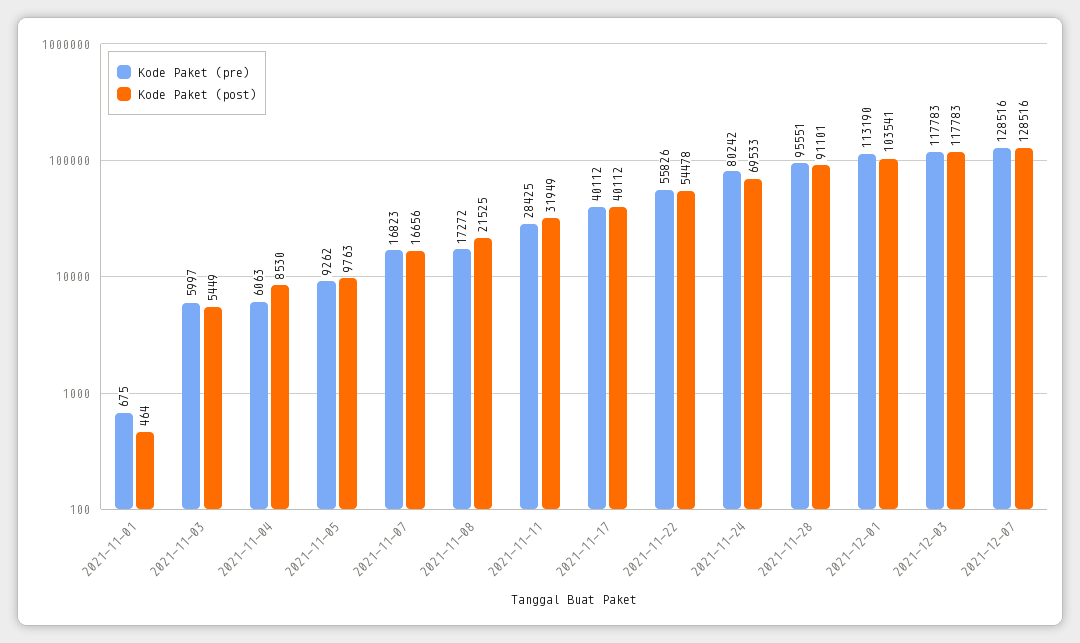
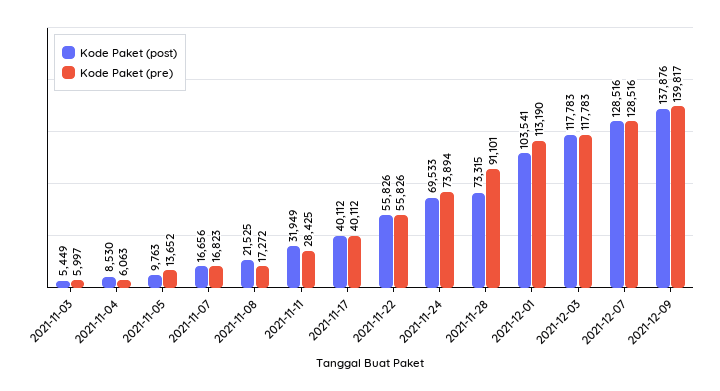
Kode Paket (pre), 2021-11-01: 675 -> none
Kode Paket (post), 2021-11-01: 464 -> none
Kode Paket (pre), 2021-11-05: 9262 -> 13652
Kode Paket (post), 2021-11-22: 54478 -> 55826
Kode Paket (pre), 2021-11-24: 80242 -> 73894
Kode Paket (pre), 2021-11-28: 95551 -> 91101
Kode Paket (post), 2021-11-28: 91101 -> 73315
Kode Paket (post), 2021-12-09: none -> 137876
Kode Paket (pre), 2021-12-09: none -> 139817

